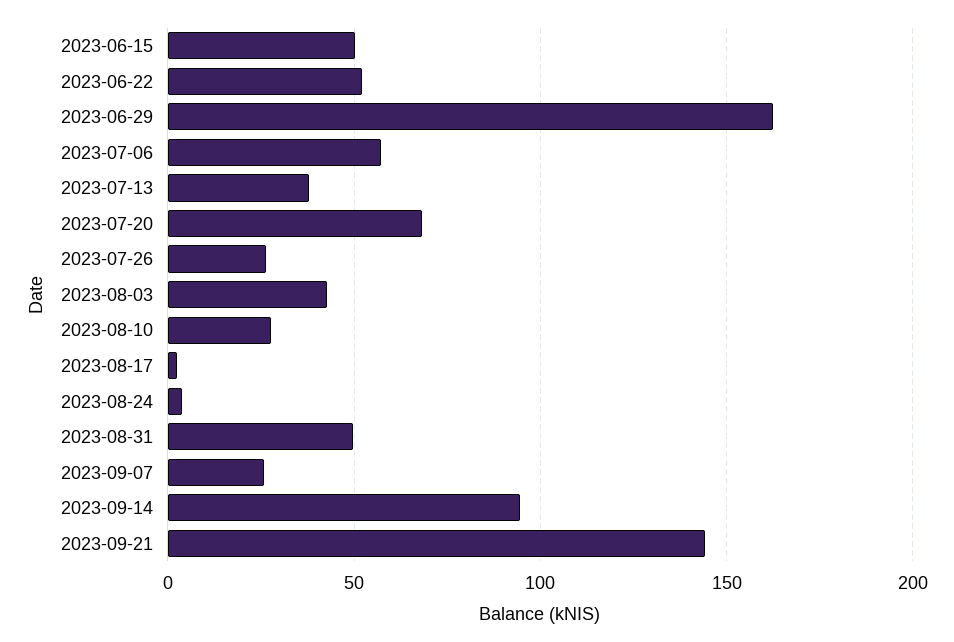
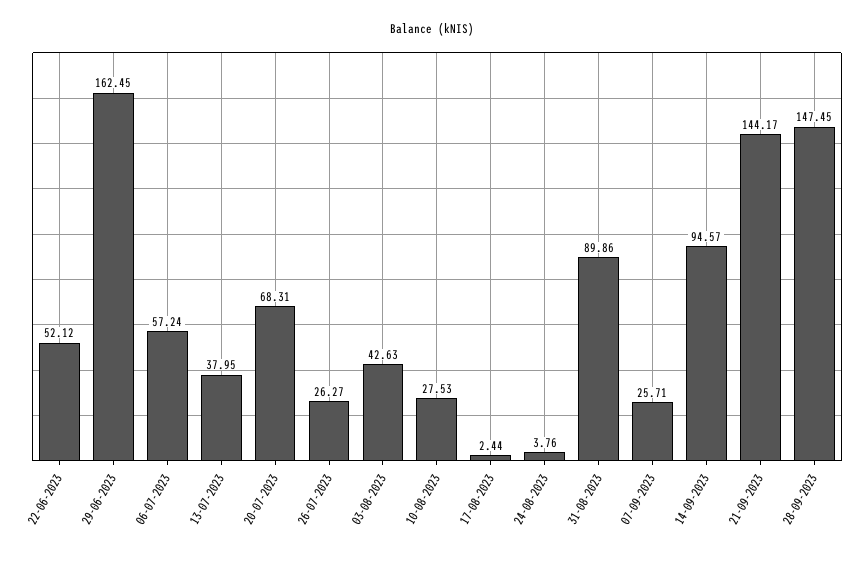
2023-06-15: 50 -> none
2023-08-31: 50 -> 89.86
28-09-2023: none -> 147.45

